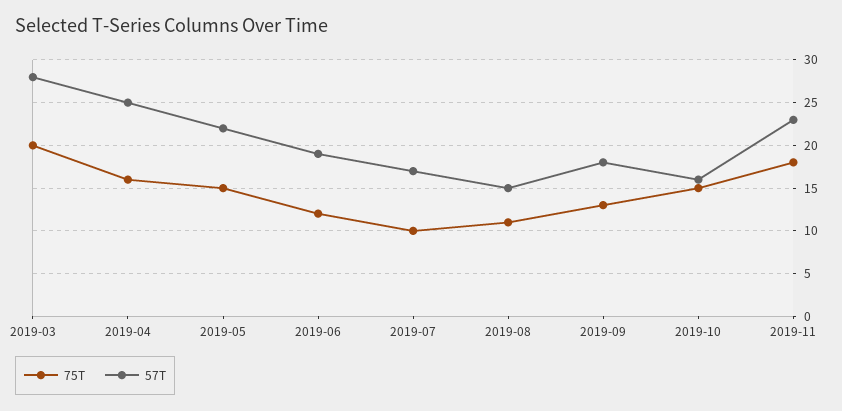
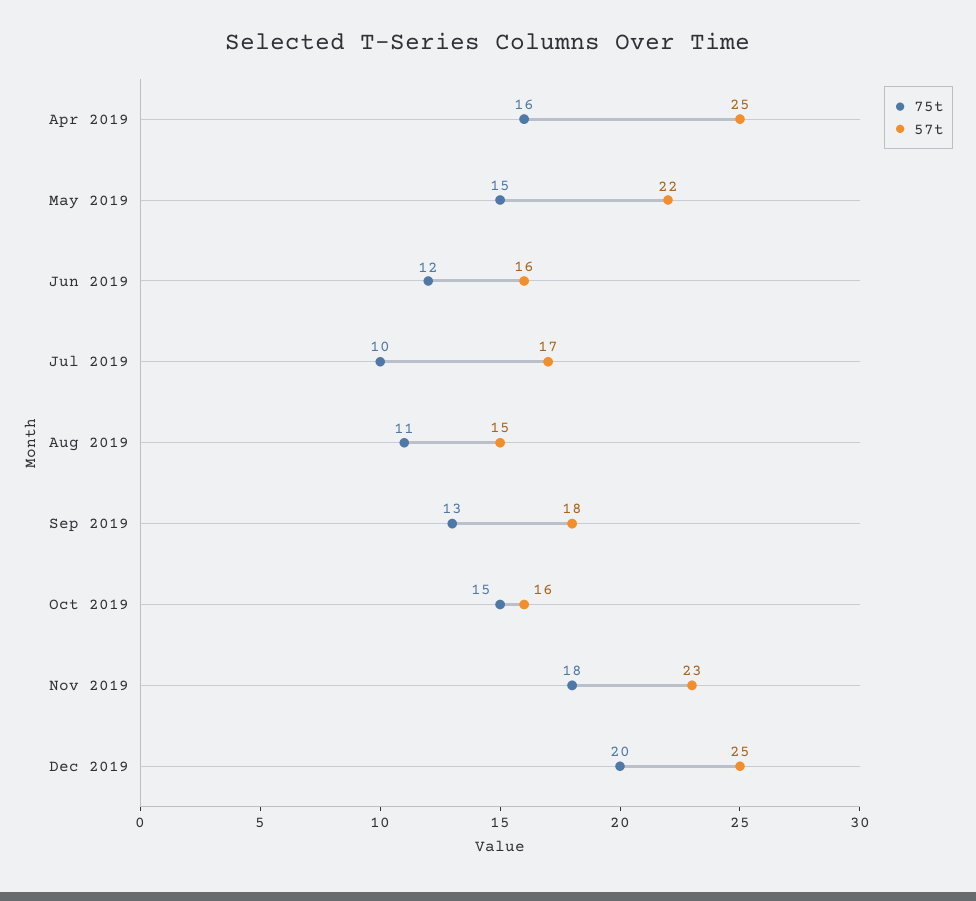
75T, 2019-03: 20 -> none
57T, 2019-03: 28 -> none
57T, 2019-06: 19 -> 16
75T, Dec 2019: none -> 20
57T, Dec 2019: none -> 25

